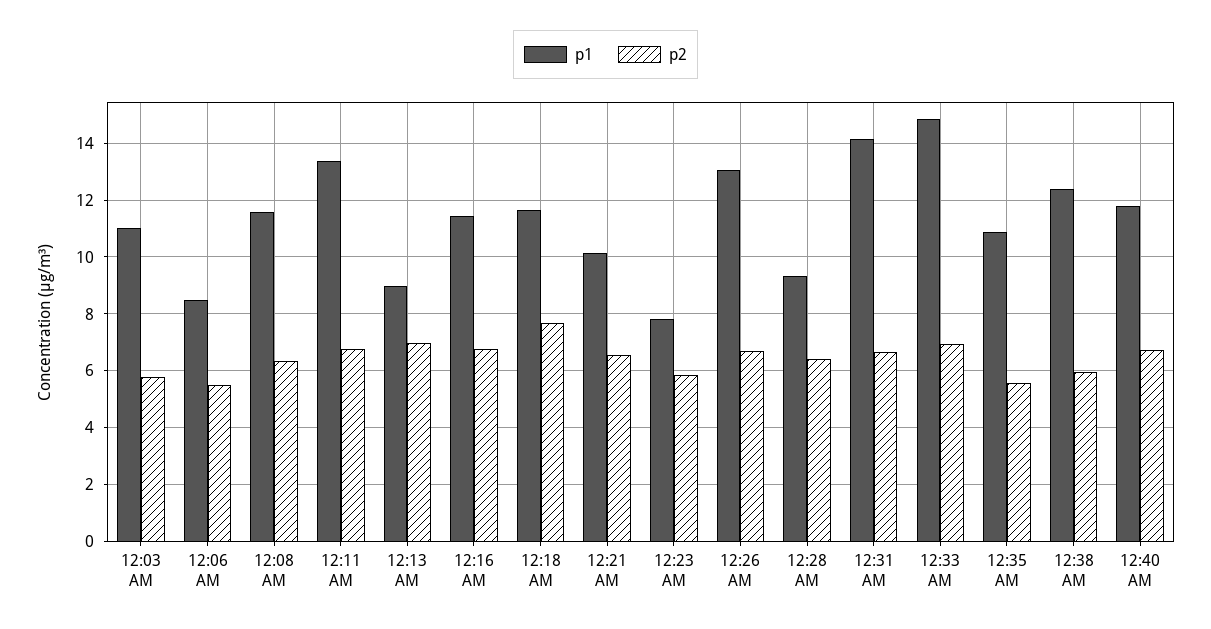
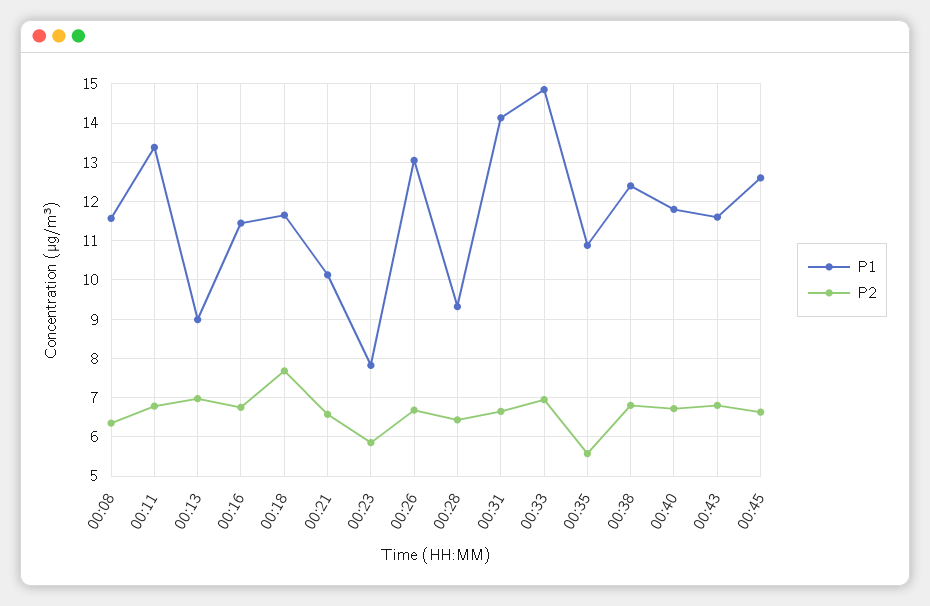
p1, 12:03 AM: 11 -> none
p2, 12:03 AM: 5.75 -> none
p1, 12:06 AM: 8.5 -> none
p2, 12:06 AM: 5.5 -> none
p2, 12:38 AM: 6 -> 6.8
p1, 00:43: none -> 11.6
p2, 00:43: none -> 6.8
p1, 00:45: none -> 12.6
p2, 00:45: none -> 6.6

